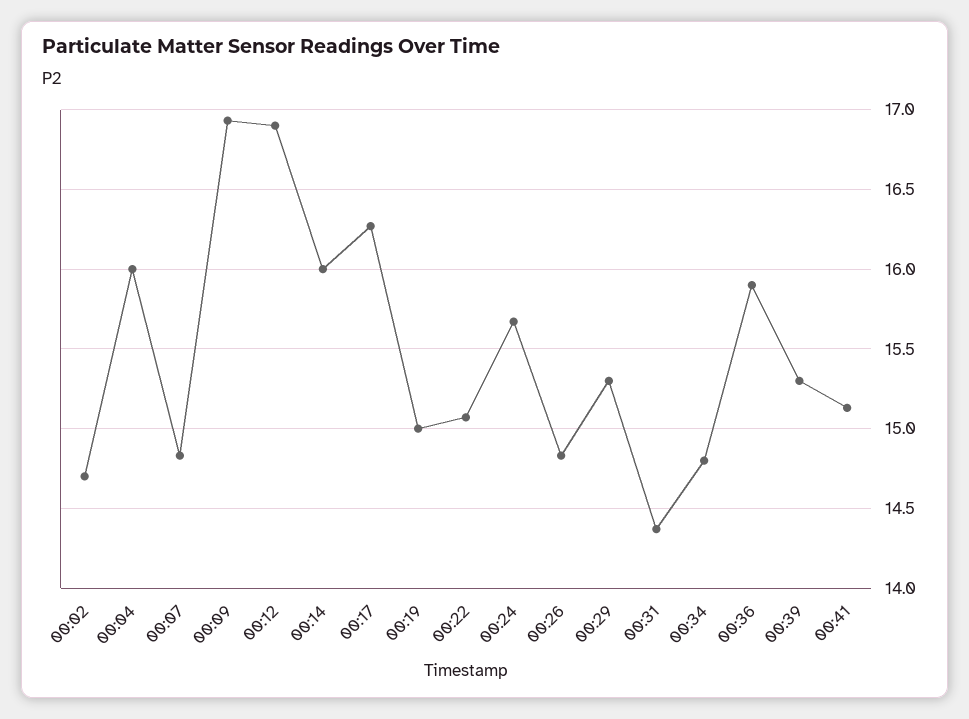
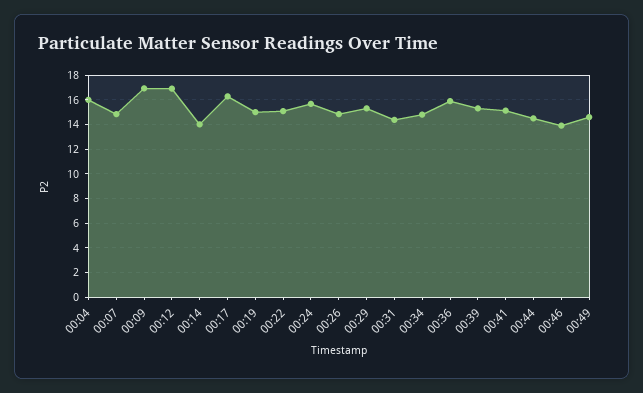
00:02: 14.7 -> none
00:14: 16 -> 14
00:44: none -> 14.5
00:46: none -> 14
00:49: none -> 14.5

